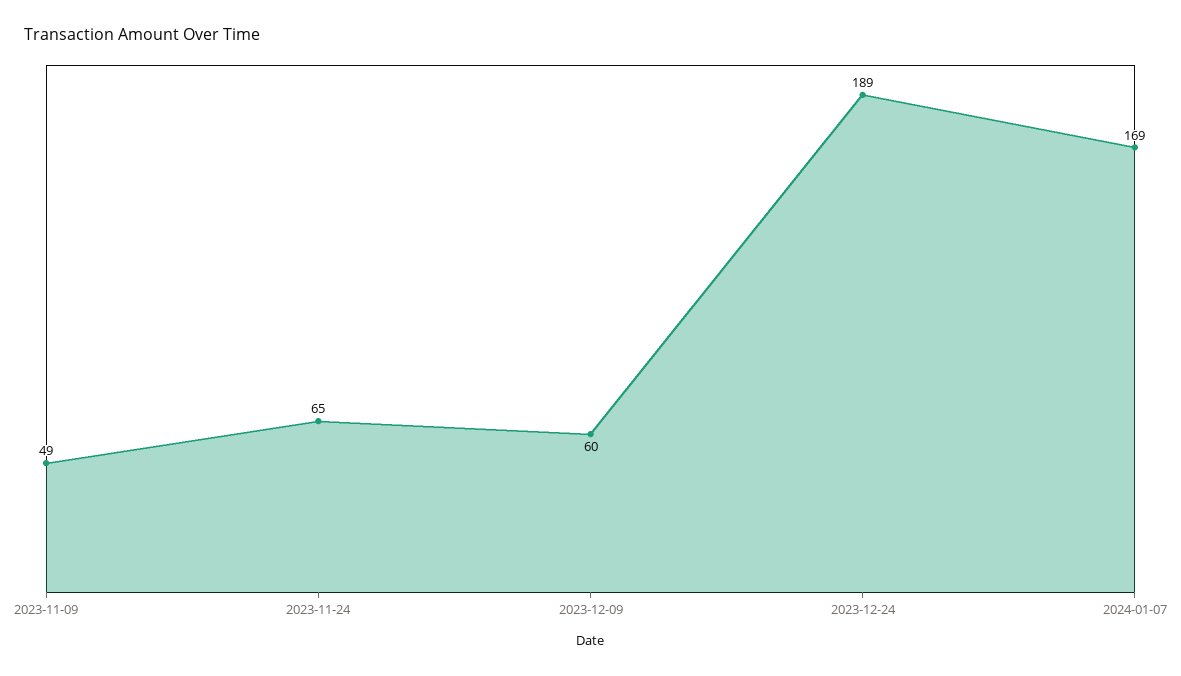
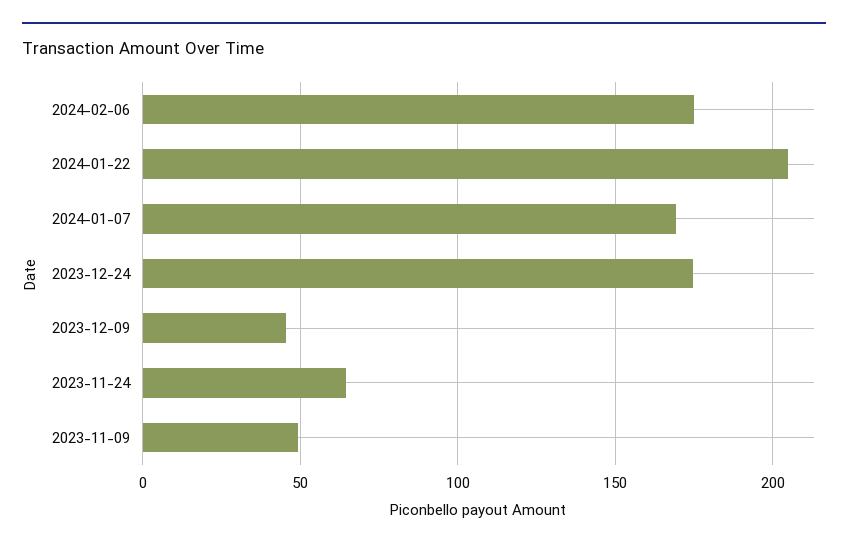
2023-12-09: 60 -> 45
2023-12-24: 189 -> 175
2024-02-06: none -> 175
2024-01-22: none -> 205

